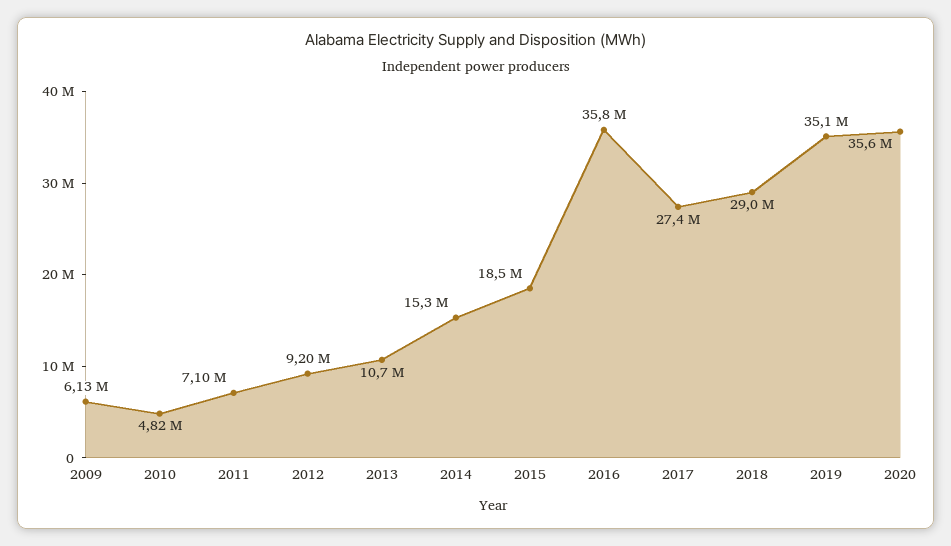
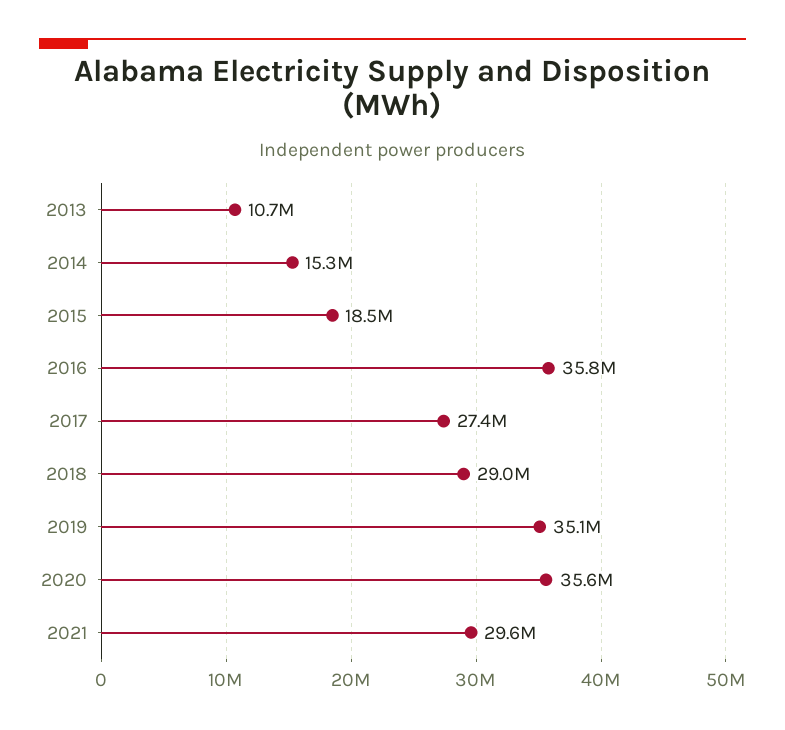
2009: 6130000 -> none
2010: 4820000 -> none
2011: 7100000 -> none
2012: 9200000 -> none
2021: none -> 29600000

